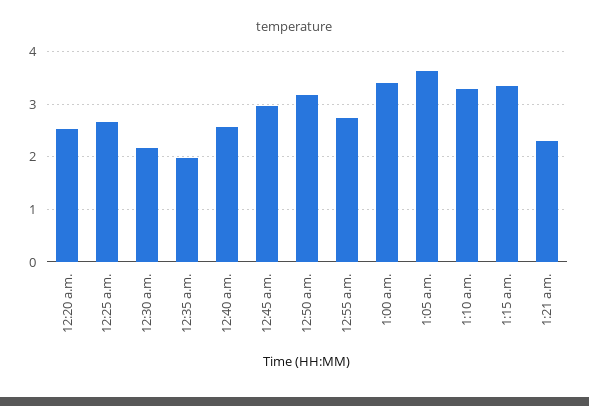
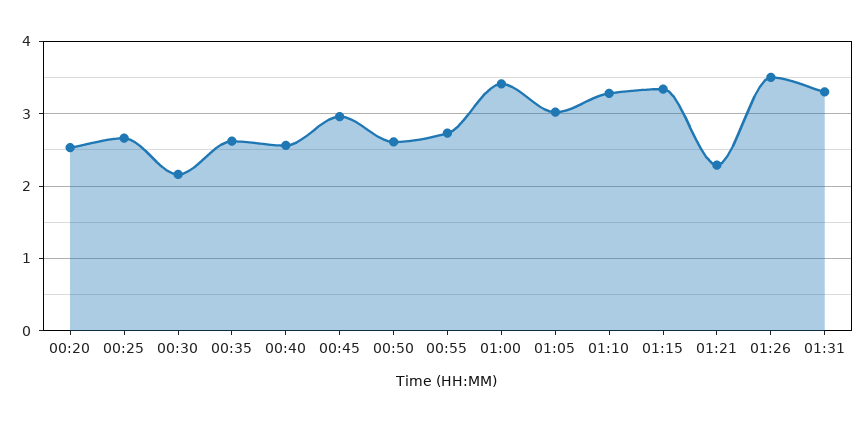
12:35 a.m.: 2 -> 2.6
12:50 a.m.: 3.2 -> 2.6
1:05 a.m.: 3.6 -> 3
01:26: none -> 3.5
01:31: none -> 3.3

